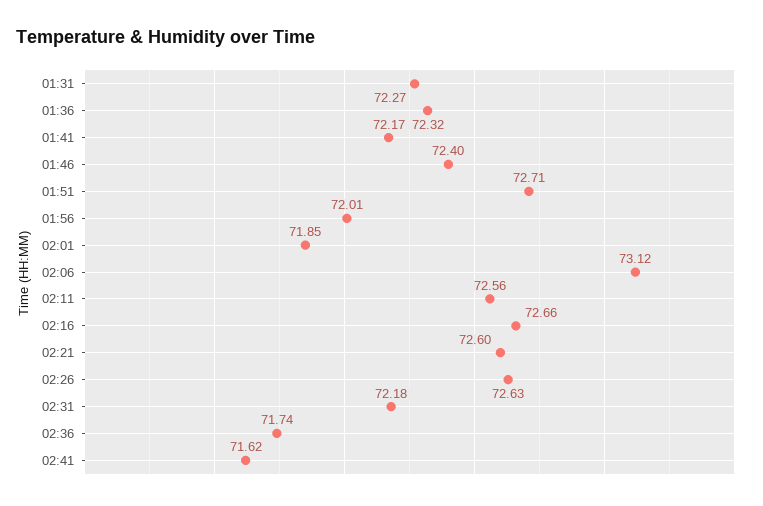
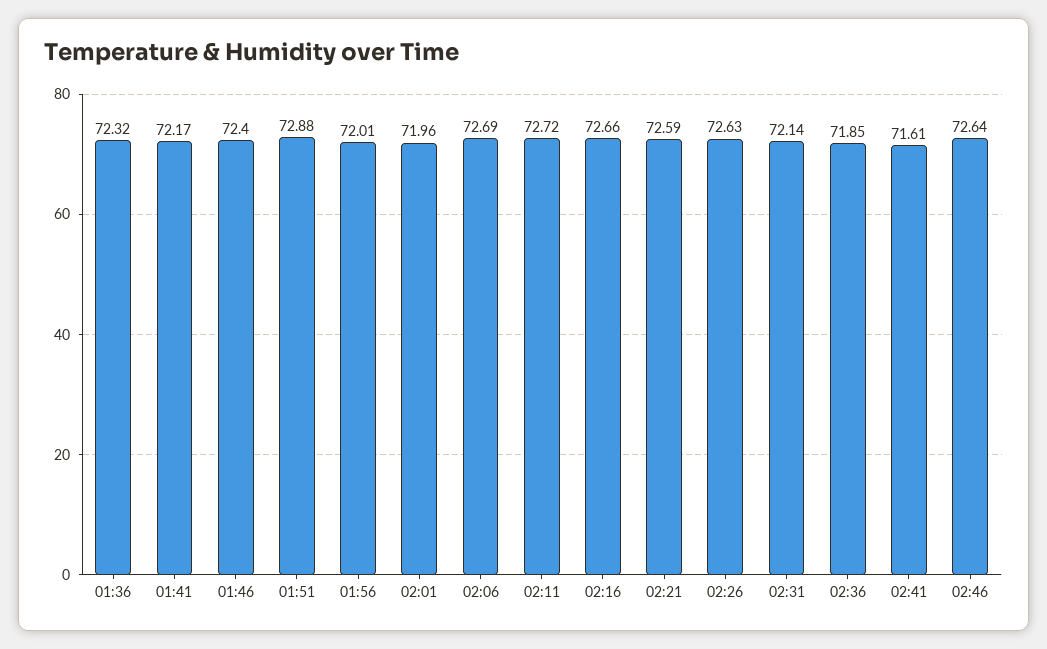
01:31: 72.27 -> none
01:51: 72.71 -> 72.88
02:01: 71.85 -> 71.96
02:06: 73.12 -> 72.69
02:11: 72.56 -> 72.72
02:21: 72.6 -> 72.59
02:31: 72.18 -> 72.14
02:36: 71.74 -> 71.85
02:41: 71.62 -> 71.61
02:46: none -> 72.64

